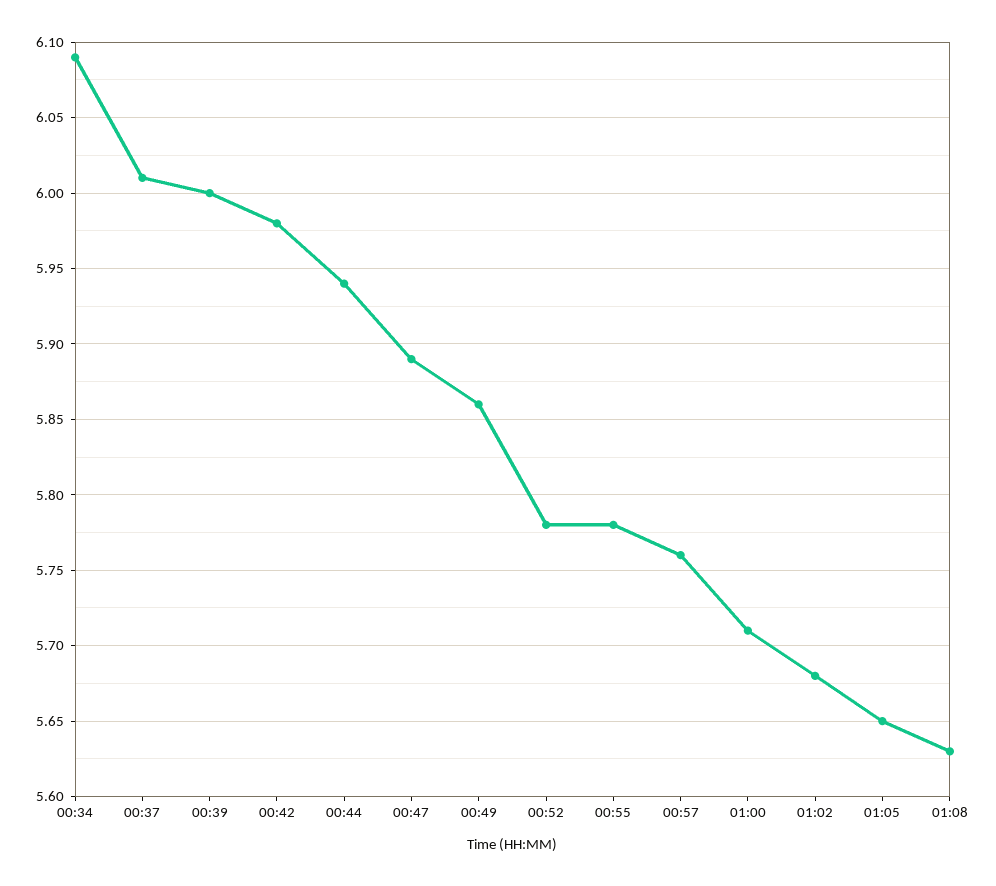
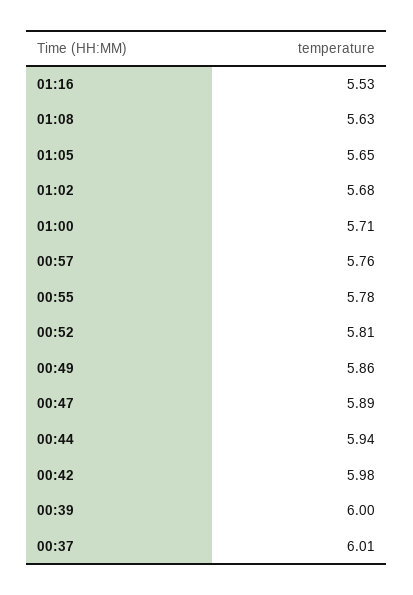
00:34: 6.09 -> none
00:52: 5.78 -> 5.81
01:16: none -> 5.53

